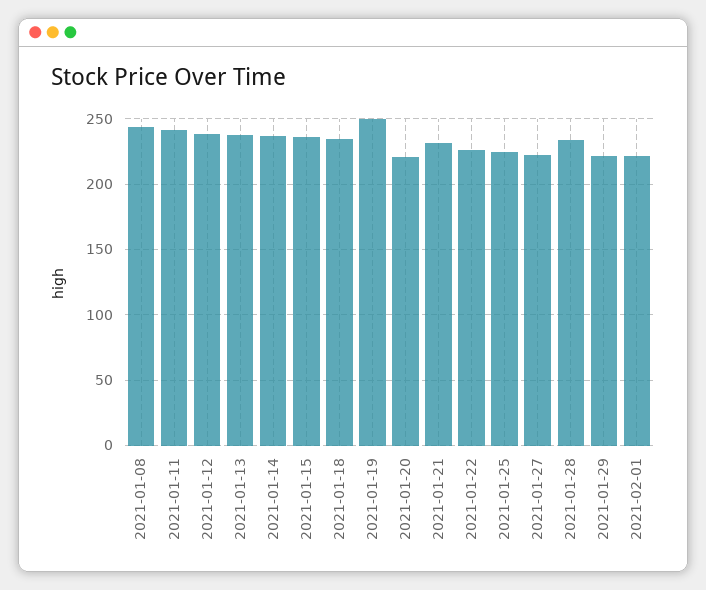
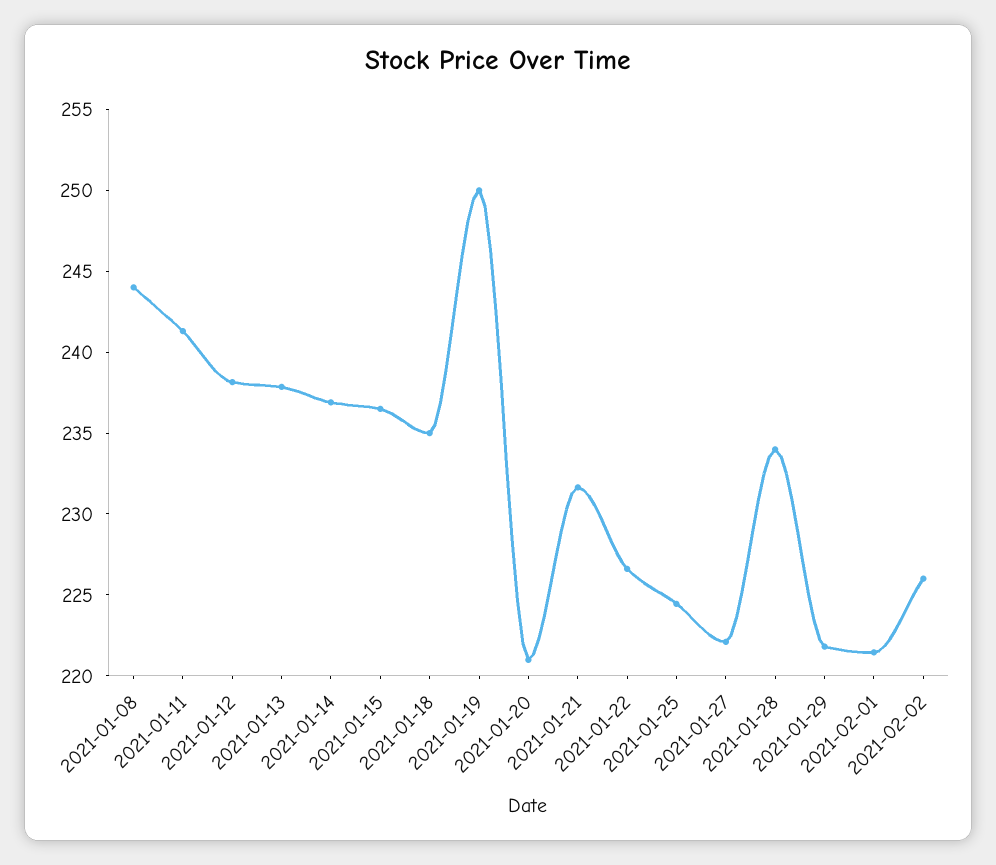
2021-02-02: none -> 226

